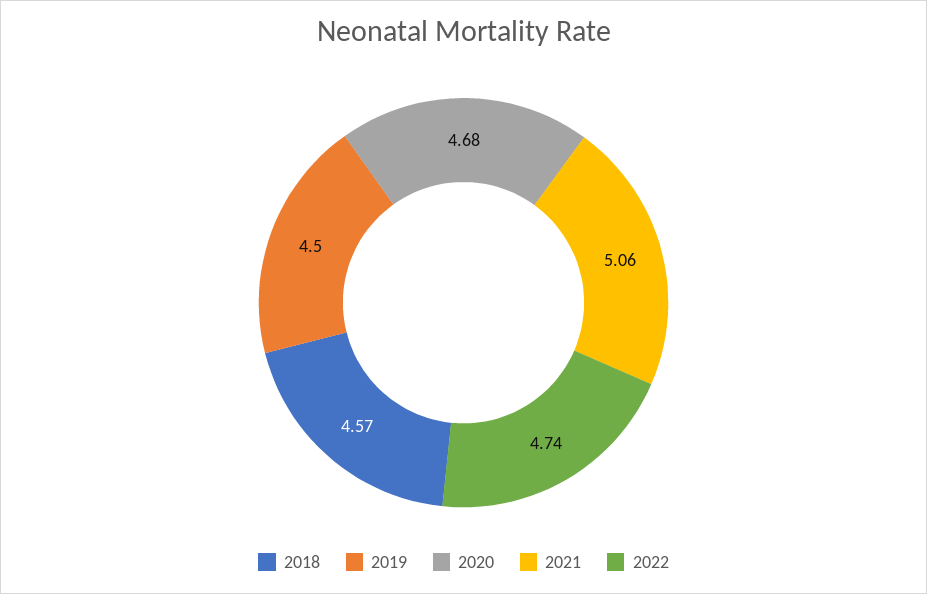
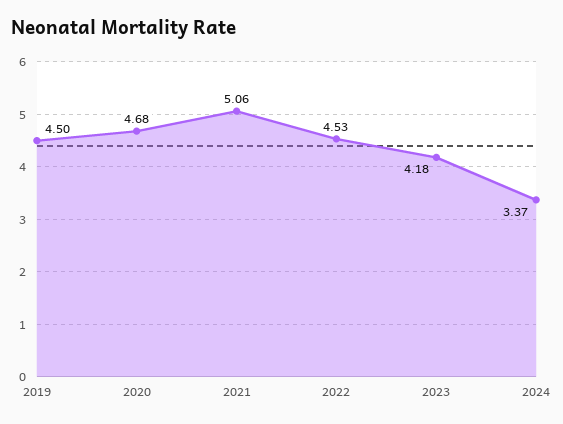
2018: 4.57 -> none
2022: 4.74 -> 4.53
2023: none -> 4.18
2024: none -> 3.37

